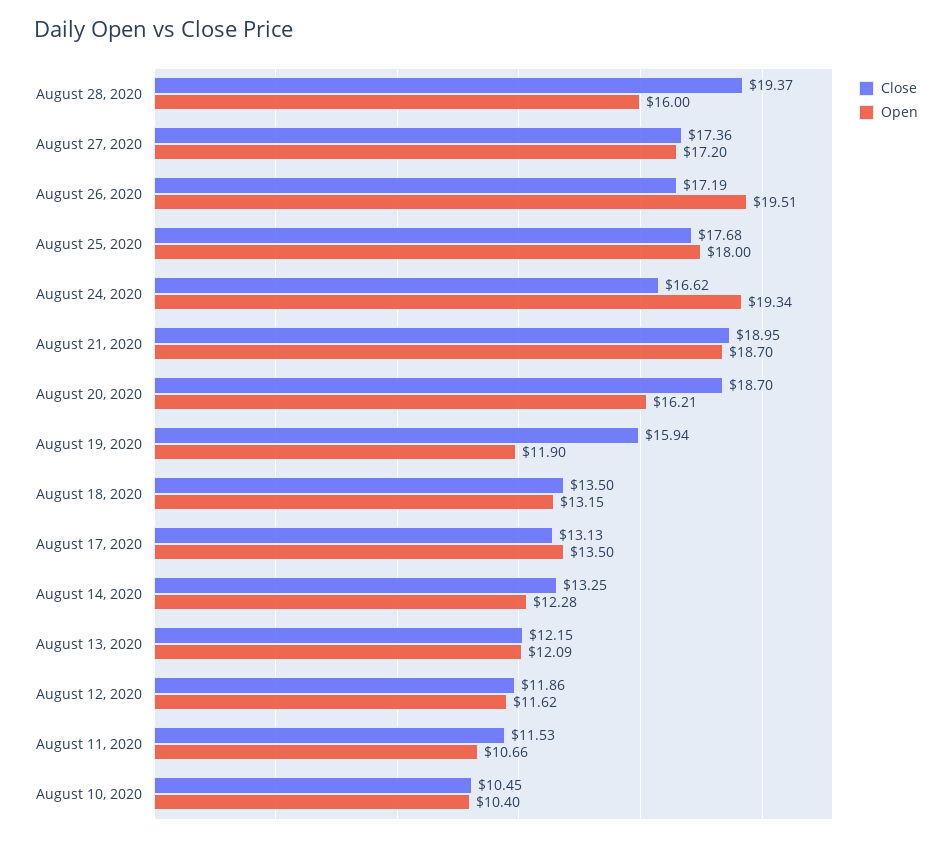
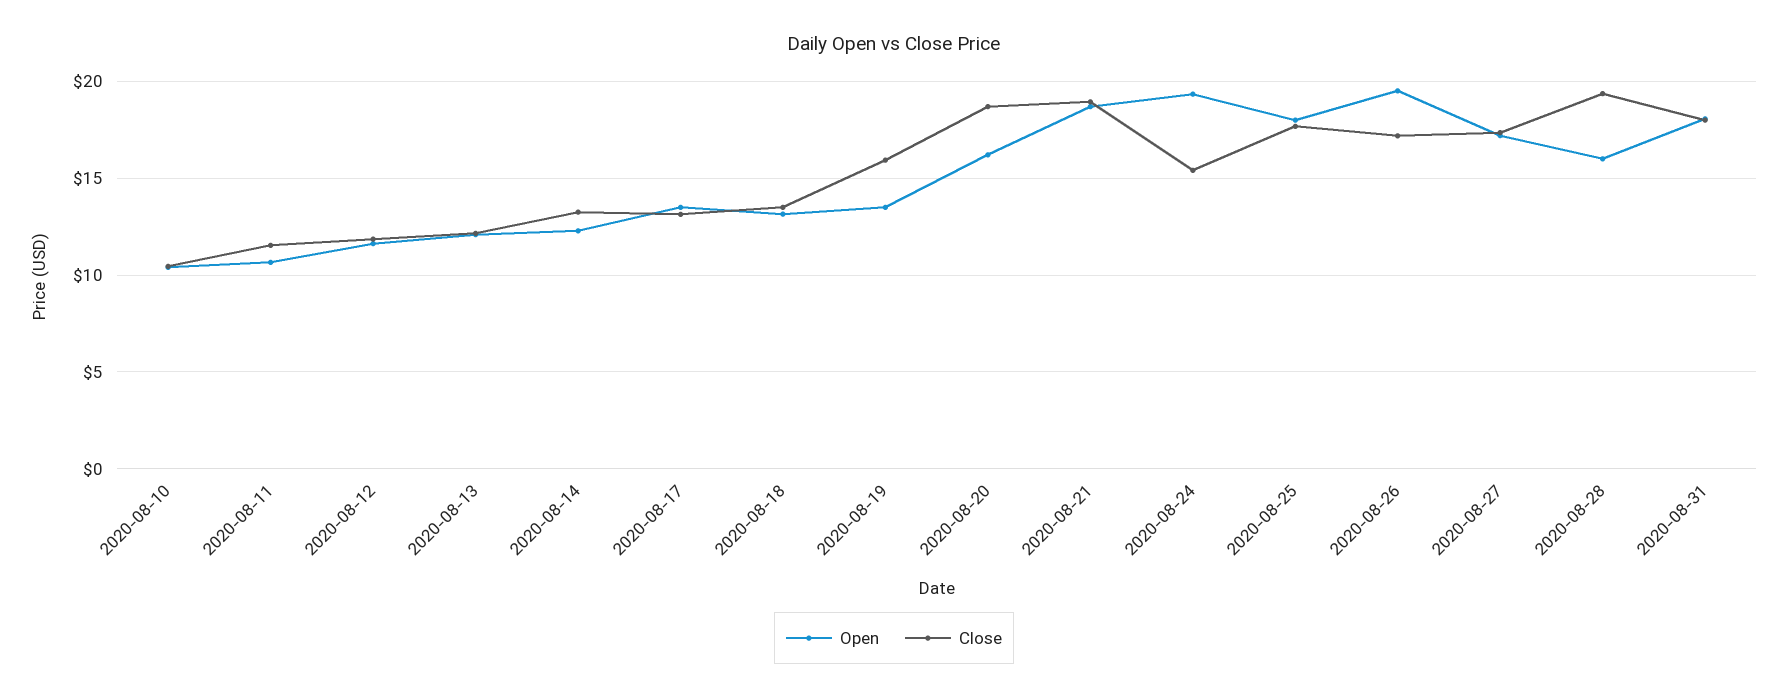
Close, August 24, 2020: 16.62 -> 15.5
Open, August 19, 2020: 11.9 -> 13.5
Open, 2020-08-31: none -> 18
Close, 2020-08-31: none -> 18

